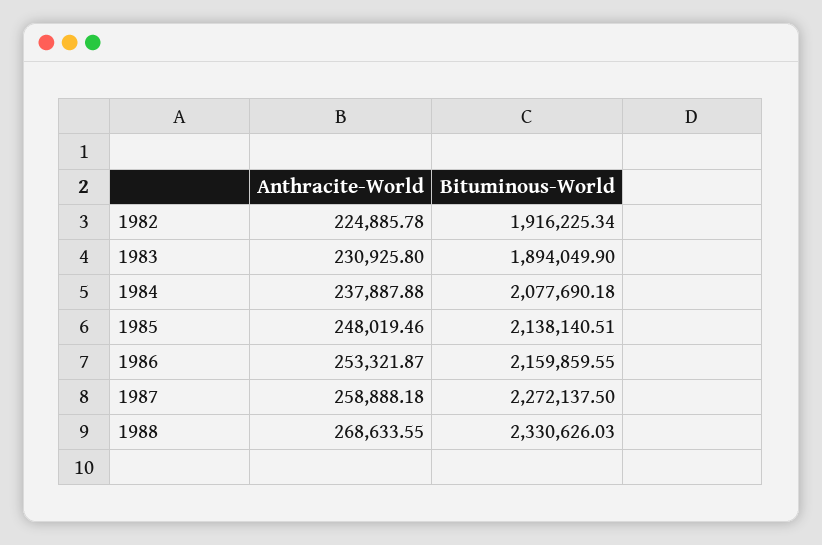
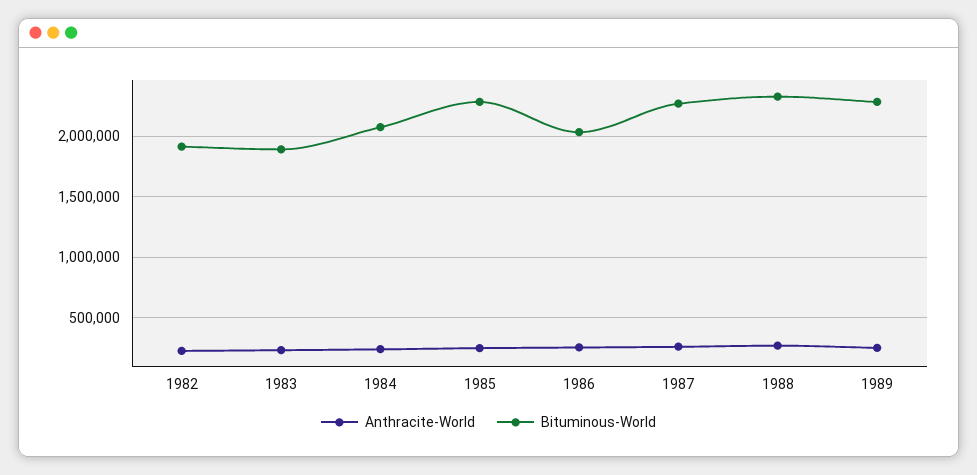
Bituminous-World, 1985: 2138140.51 -> 2300000
Bituminous-World, 1986: 2159859.55 -> 2050000
Anthracite-World, 1989: none -> 250000
Bituminous-World, 1989: none -> 2300000

